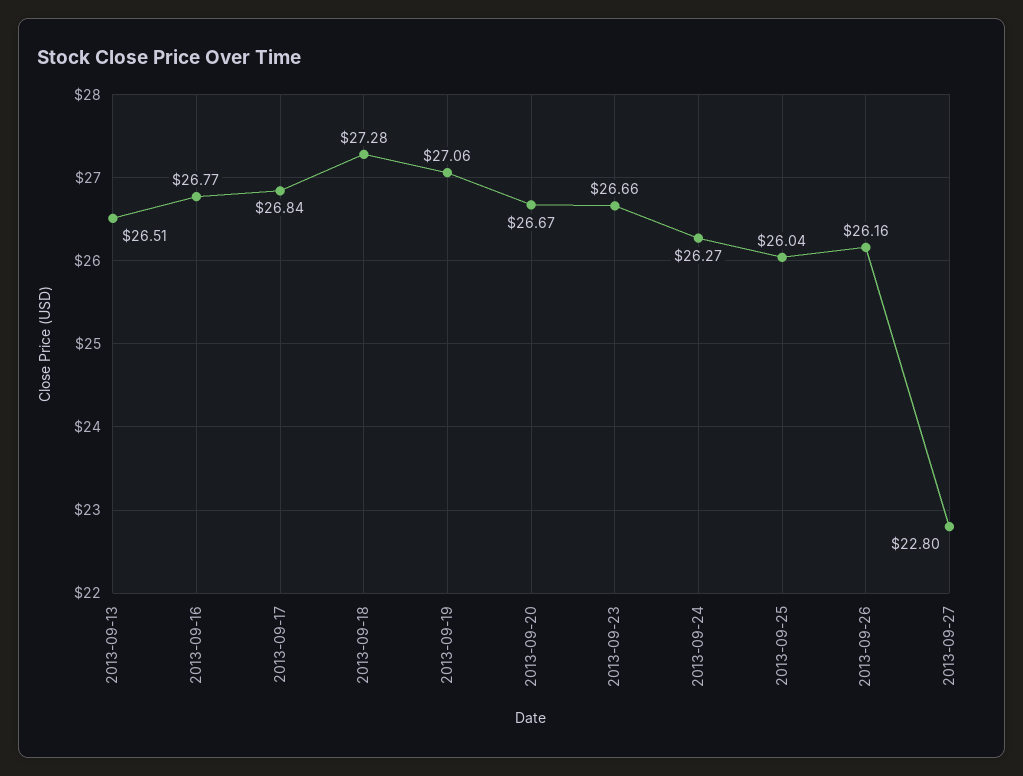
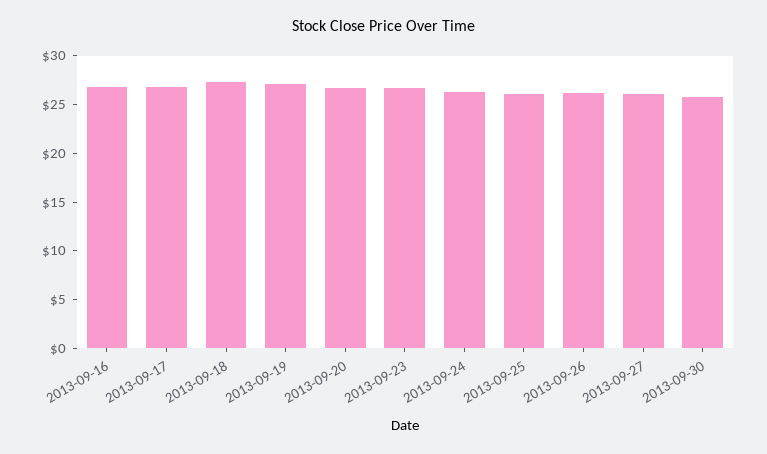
2013-09-13: 26.51 -> none
2013-09-27: 22.8 -> 26
2013-09-30: none -> 26

